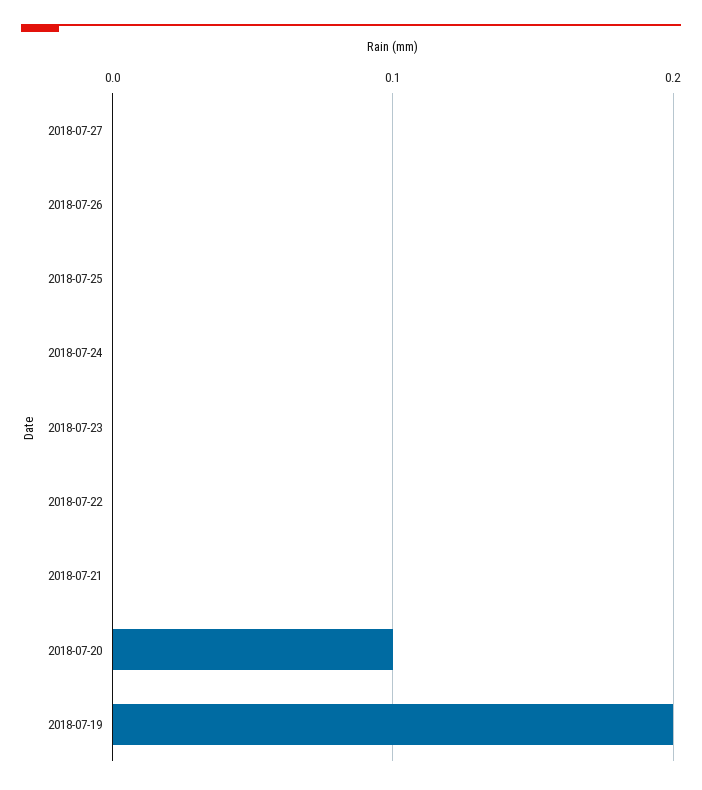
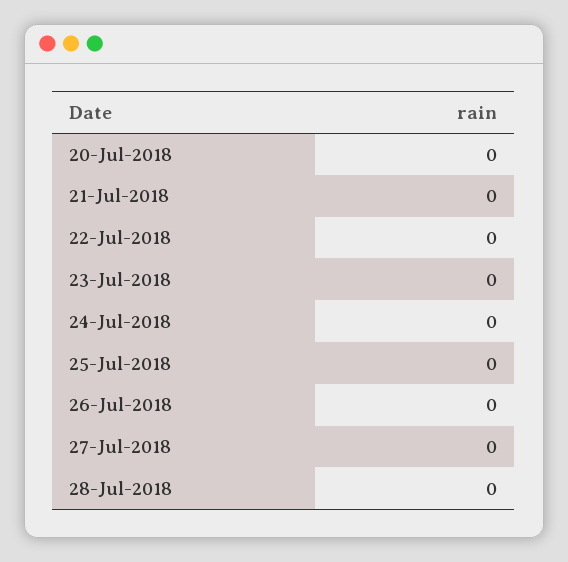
2018-07-20: 0.1 -> 0
2018-07-19: 0.2 -> none
28-Jul-2018: none -> 0

